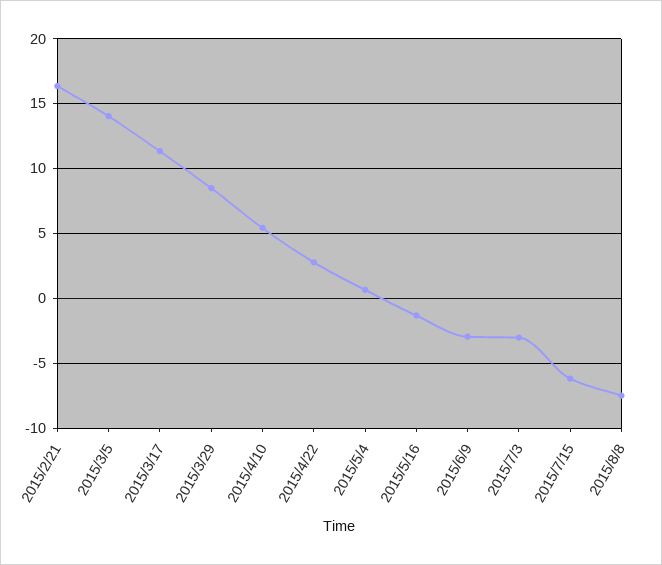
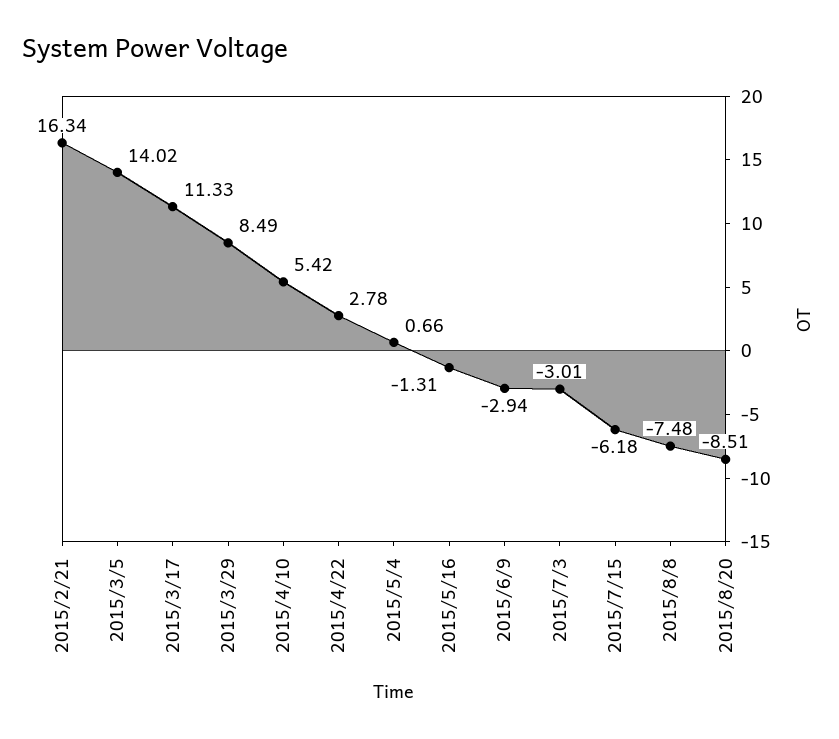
2015/8/20: none -> -8.51

